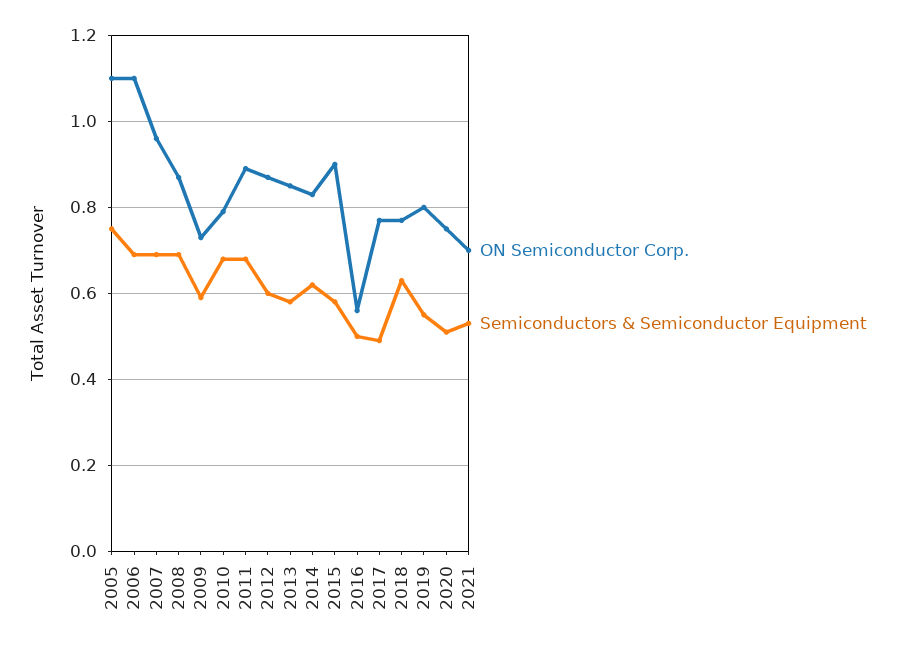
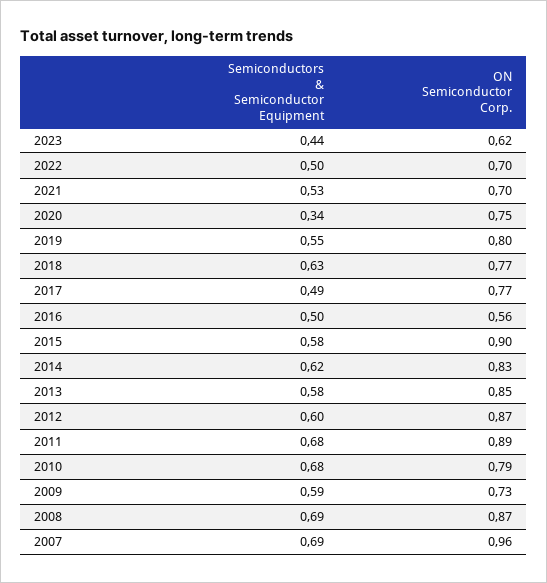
ON Semiconductor Corp., 2005: 1.1 -> none
Semiconductors & Semiconductor Equipment, 2005: 0.75 -> none
ON Semiconductor Corp., 2006: 1.1 -> none
Semiconductors & Semiconductor Equipment, 2006: 0.7 -> none
Semiconductors & Semiconductor Equipment, 2020: 0.5 -> 0.34
Semiconductors & Semiconductor Equipment, 2023: none -> 0.44
ON Semiconductor Corp., 2023: none -> 0.62
Semiconductors & Semiconductor Equipment, 2022: none -> 0.5
ON Semiconductor Corp., 2022: none -> 0.7

